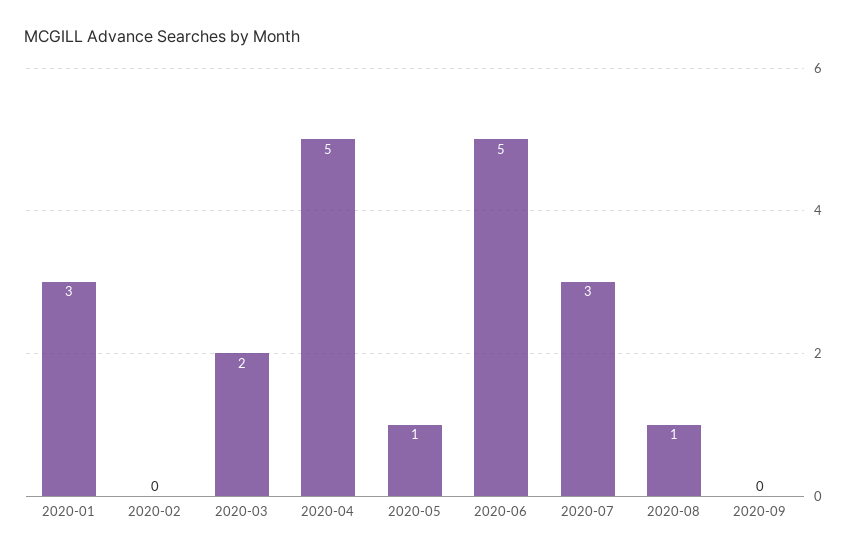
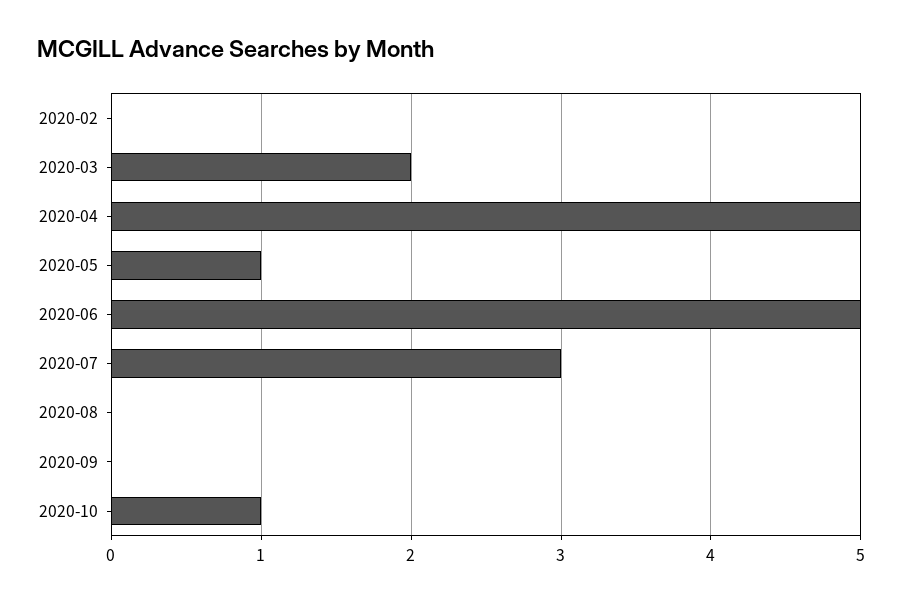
2020-01: 3 -> none
2020-08: 1 -> 0
2020-10: none -> 1

